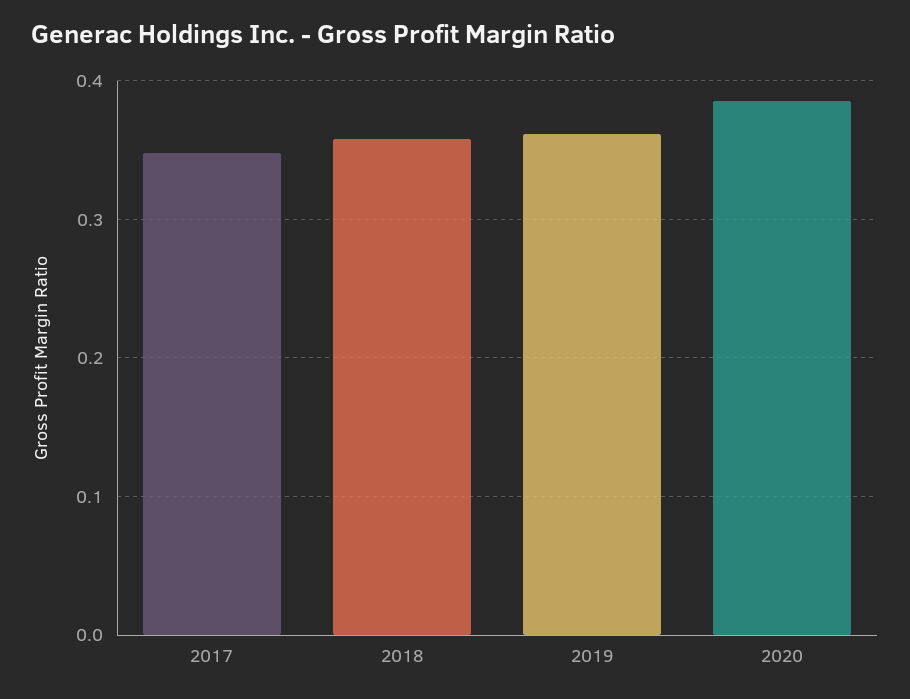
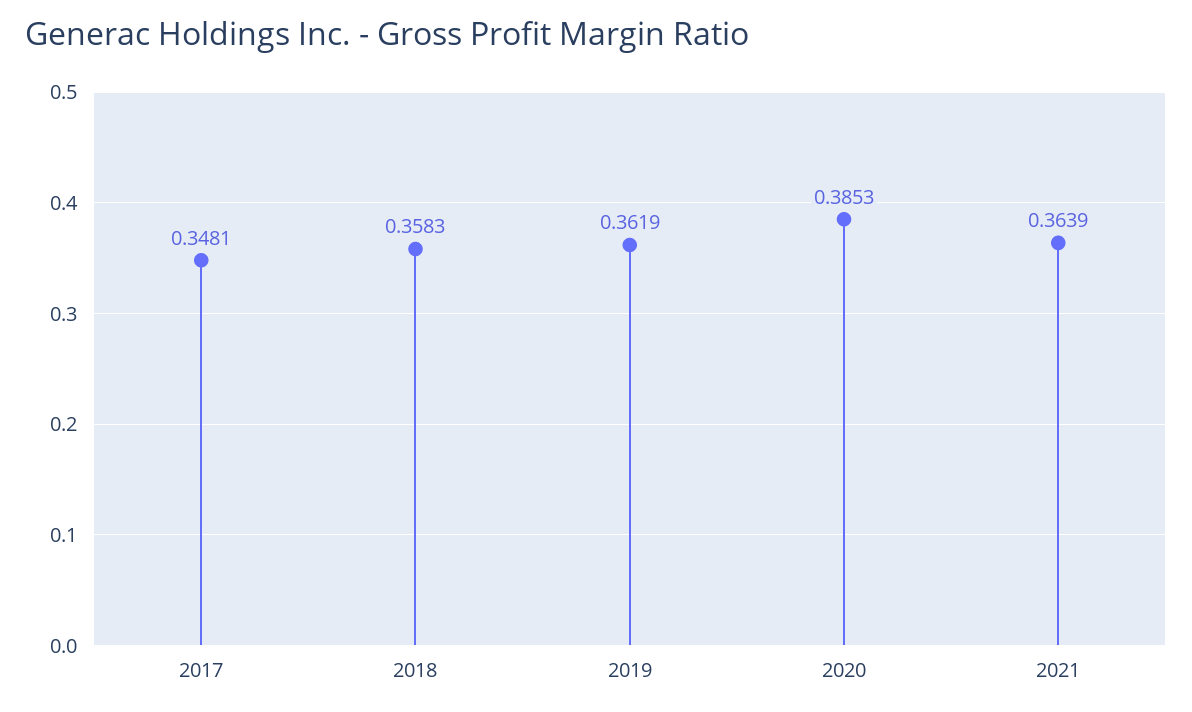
2021: none -> 0.3639

